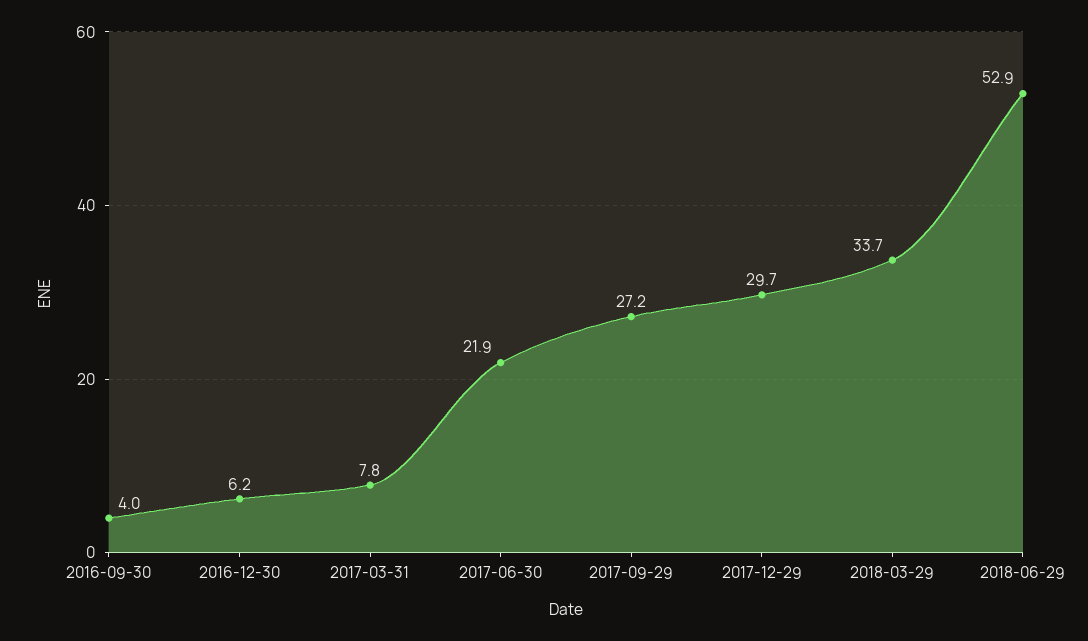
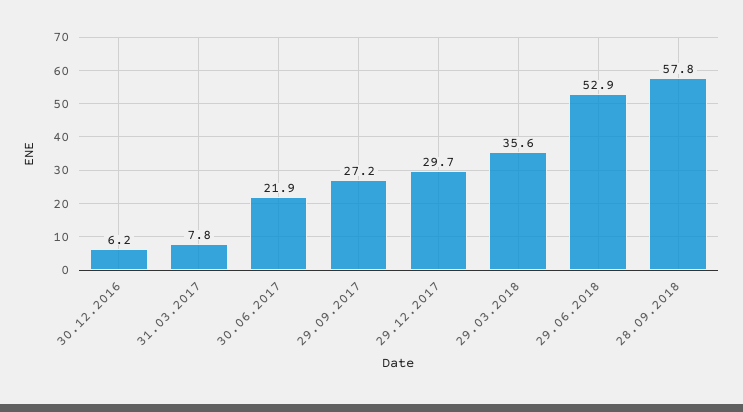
2016-09-30: 4 -> none
2018-03-29: 33.7 -> 35.6
28.09.2018: none -> 57.8

